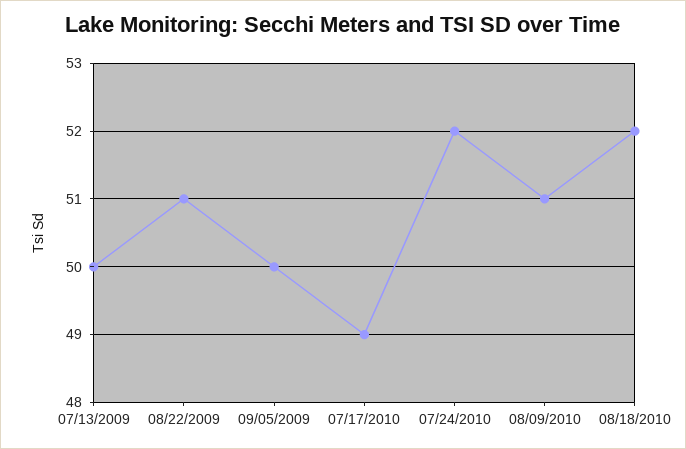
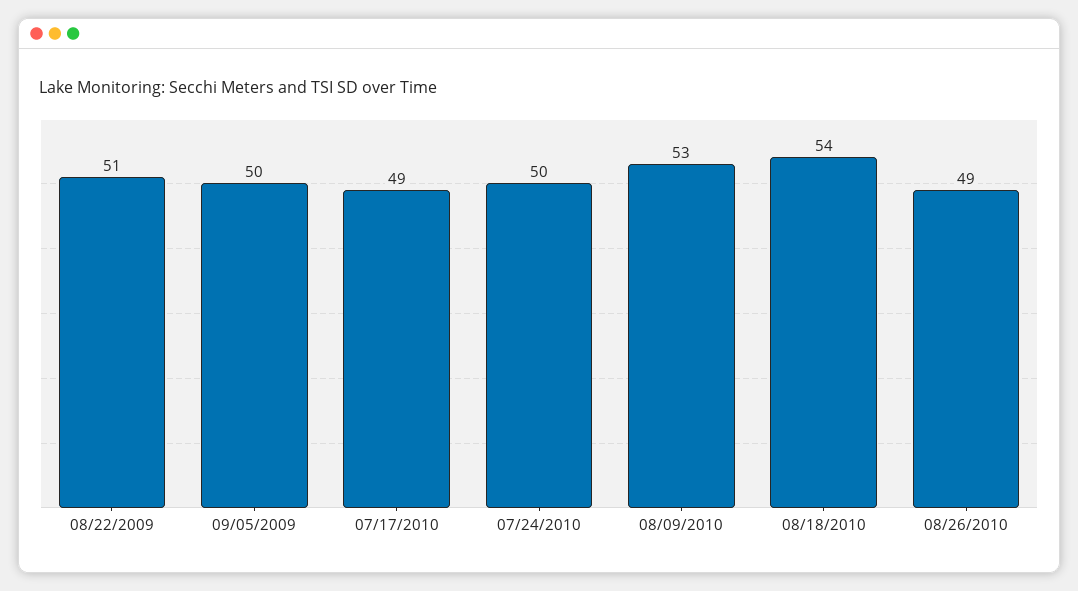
07/13/2009: 50 -> none
07/24/2010: 52 -> 50
08/09/2010: 51 -> 53
08/18/2010: 52 -> 54
08/26/2010: none -> 49

